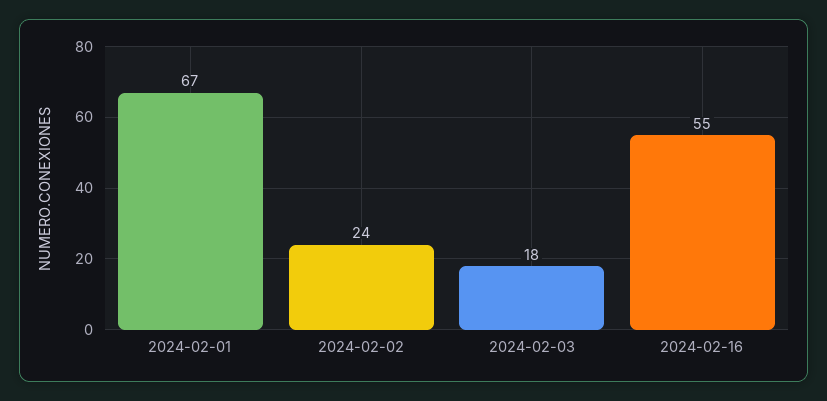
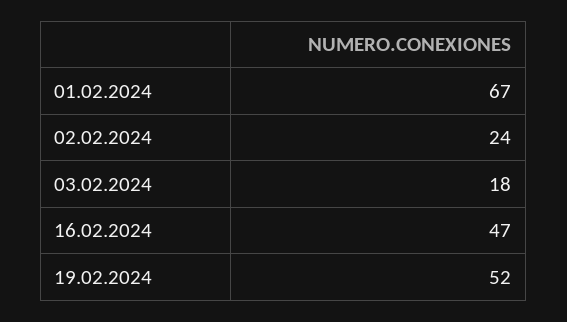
2024-02-16: 55 -> 47
19.02.2024: none -> 52

